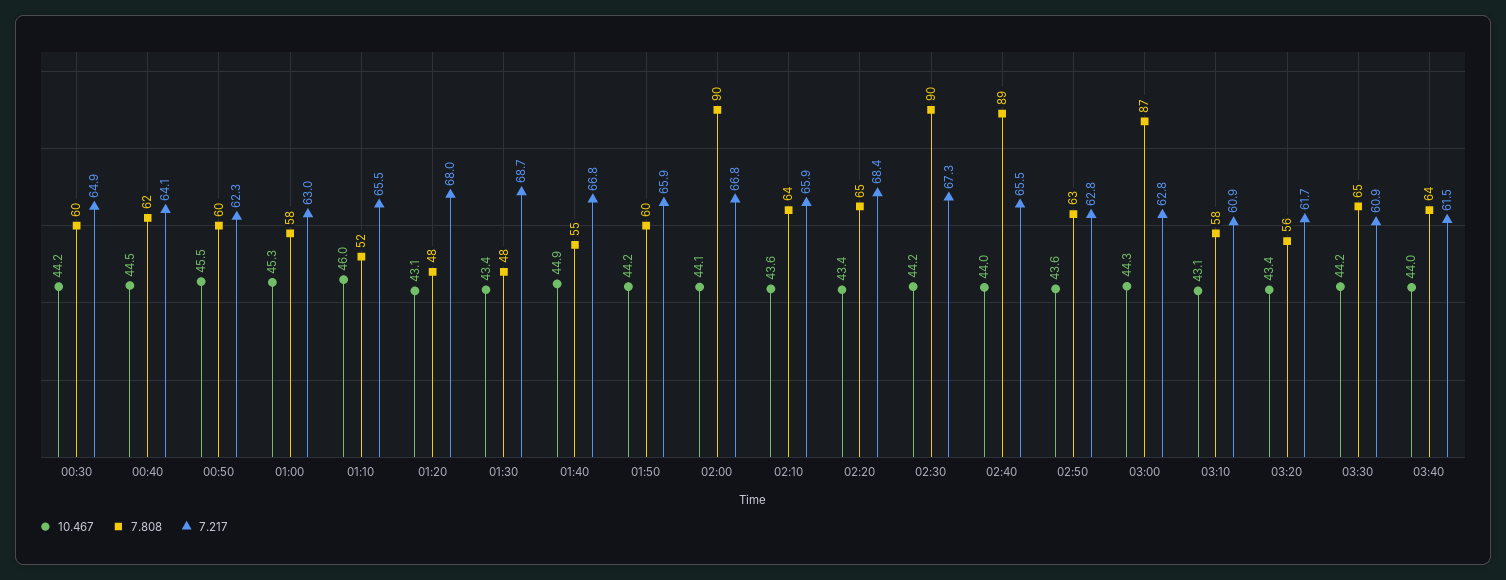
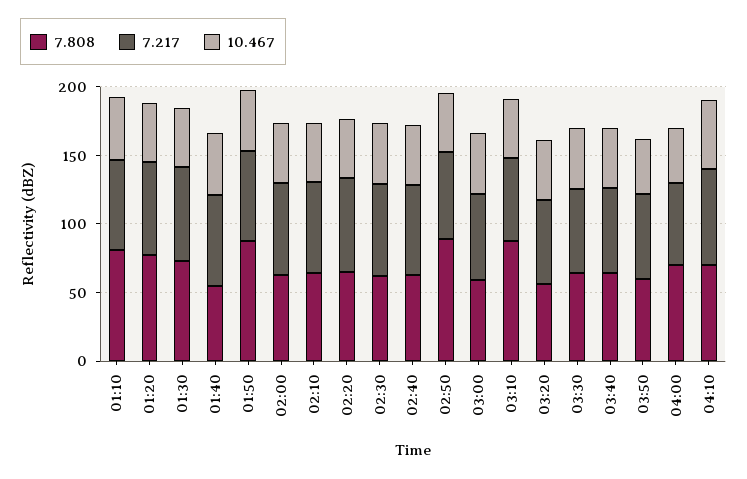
10.467, 00:30: 44.2 -> none
7.808, 00:30: 60 -> none
7.217, 00:30: 64.9 -> none
10.467, 00:40: 44.5 -> none
7.808, 00:40: 62 -> none
7.217, 00:40: 64.1 -> none
10.467, 00:50: 45.5 -> none
7.808, 00:50: 60 -> none
7.217, 00:50: 62.3 -> none
10.467, 01:00: 45.3 -> none
7.808, 01:00: 58 -> none
7.217, 01:00: 63 -> none
7.808, 01:10: 52 -> 80
7.808, 01:20: 48 -> 80
7.808, 01:30: 48 -> 70
7.808, 01:50: 60 -> 90
7.808, 02:00: 90 -> 60
7.808, 02:30: 90 -> 60
7.808, 02:40: 89 -> 60
7.808, 02:50: 63 -> 90
7.808, 03:00: 87 -> 60
7.808, 03:10: 58 -> 90
7.808, 03:50: none -> 60
7.217, 03:50: none -> 60
10.467, 03:50: none -> 40
7.808, 04:00: none -> 70
7.217, 04:00: none -> 60
10.467, 04:00: none -> 40
7.808, 04:10: none -> 70
7.217, 04:10: none -> 70
10.467, 04:10: none -> 50

